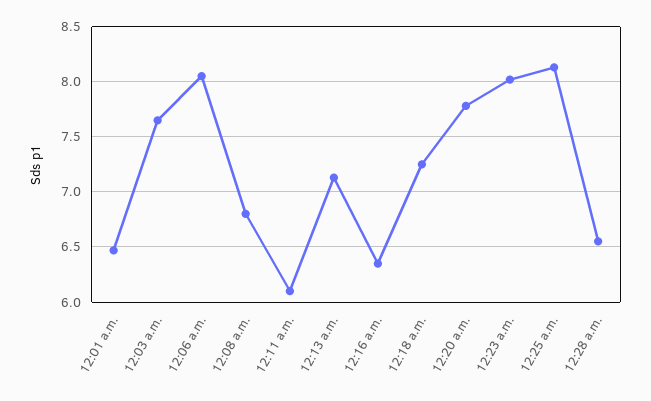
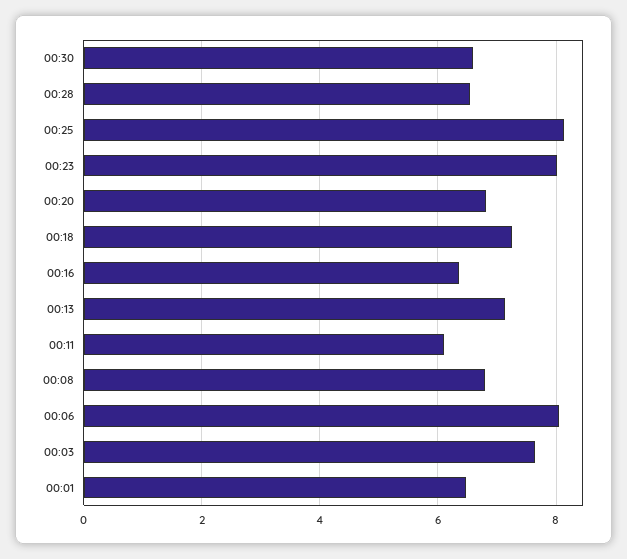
12:20 a.m.: 7.8 -> 6.8
00:30: none -> 6.6

